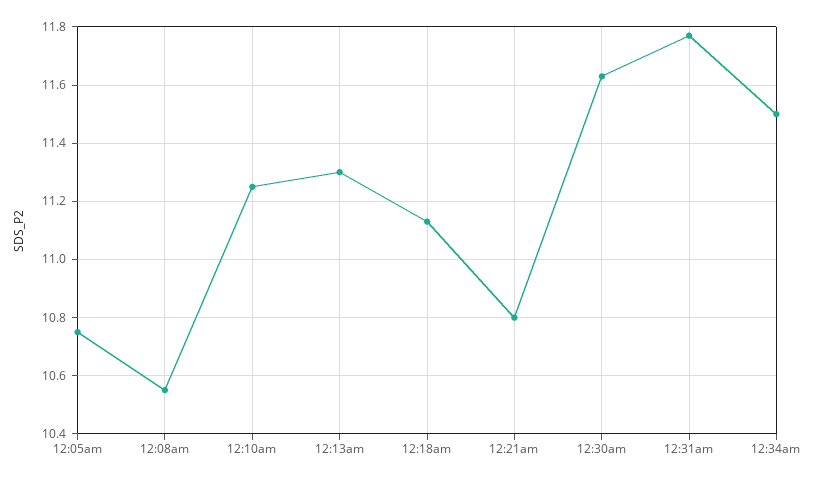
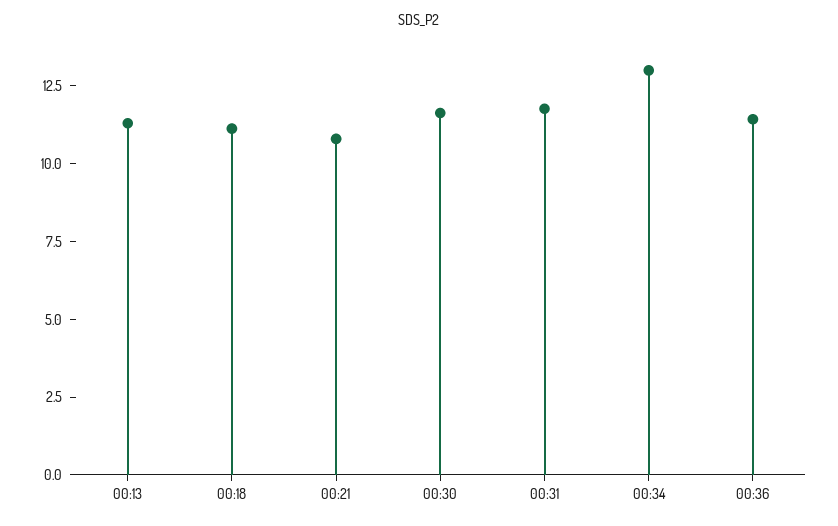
12:05am: 10.75 -> none
12:08am: 10.55 -> none
12:10am: 11.25 -> none
12:34am: 11.5 -> 13
00:36: none -> 11.5

